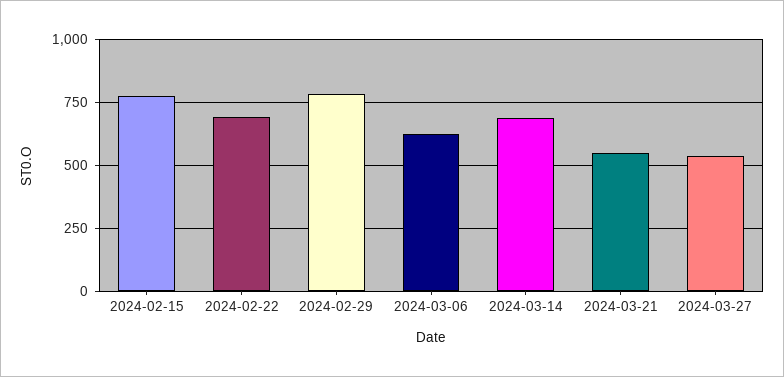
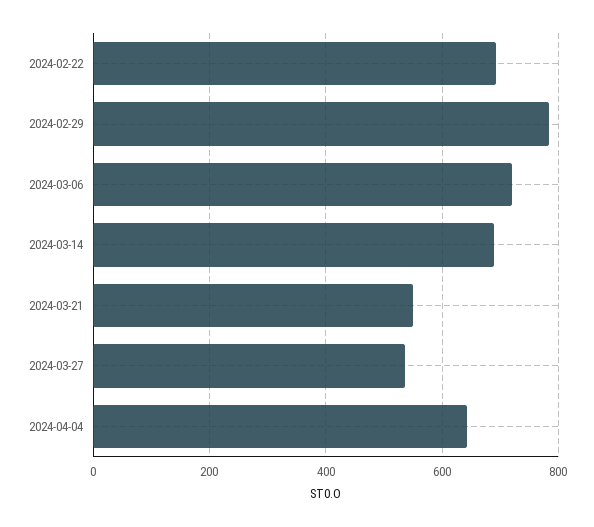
2024-02-15: 775 -> none
2024-03-06: 625 -> 720
2024-04-04: none -> 640

